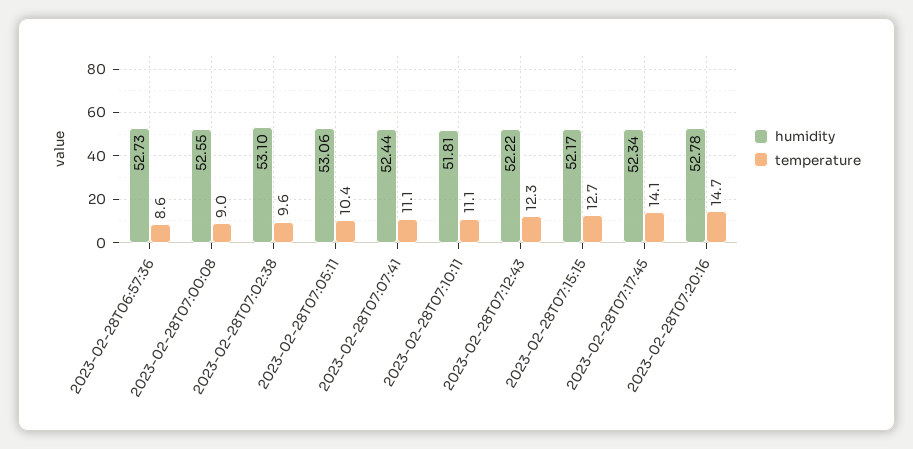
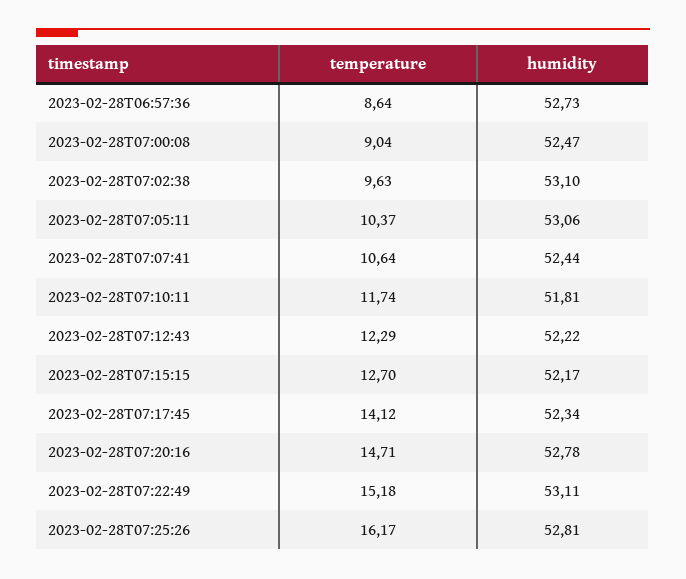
humidity, 2023-02-28T07:00:08: 52.55 -> 52.47
temperature, 2023-02-28T07:07:41: 11.1 -> 10.64
temperature, 2023-02-28T07:10:11: 11.1 -> 11.74
temperature, 2023-02-28T07:22:49: none -> 15.18
humidity, 2023-02-28T07:22:49: none -> 53.11
temperature, 2023-02-28T07:25:26: none -> 16.17
humidity, 2023-02-28T07:25:26: none -> 52.81

